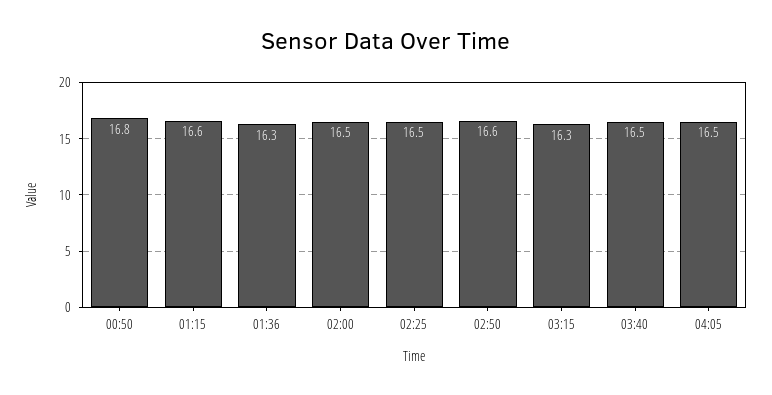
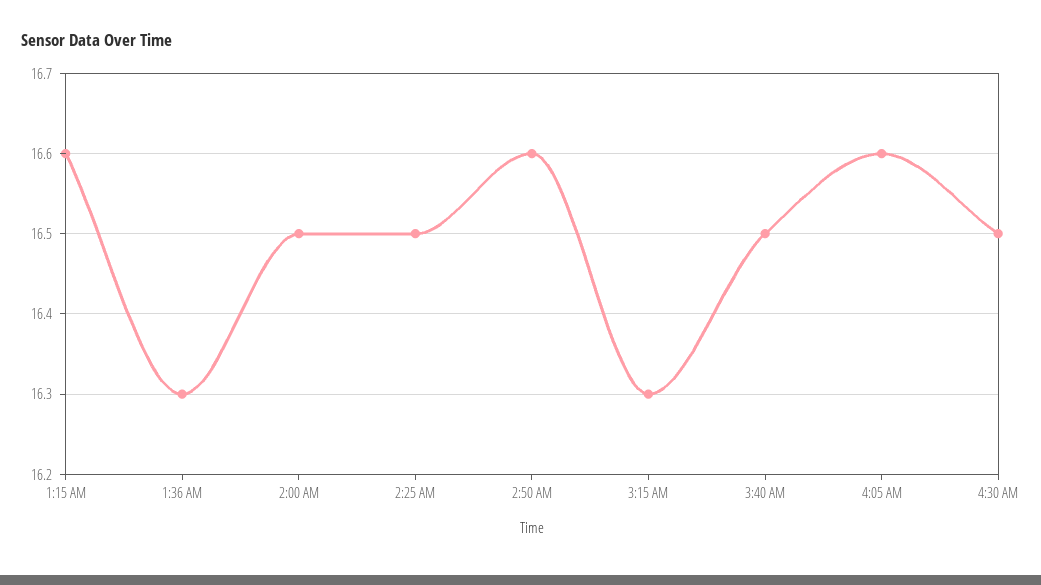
00:50: 16.8 -> none
04:05: 16.5 -> 16.6
4:30 AM: none -> 16.5

